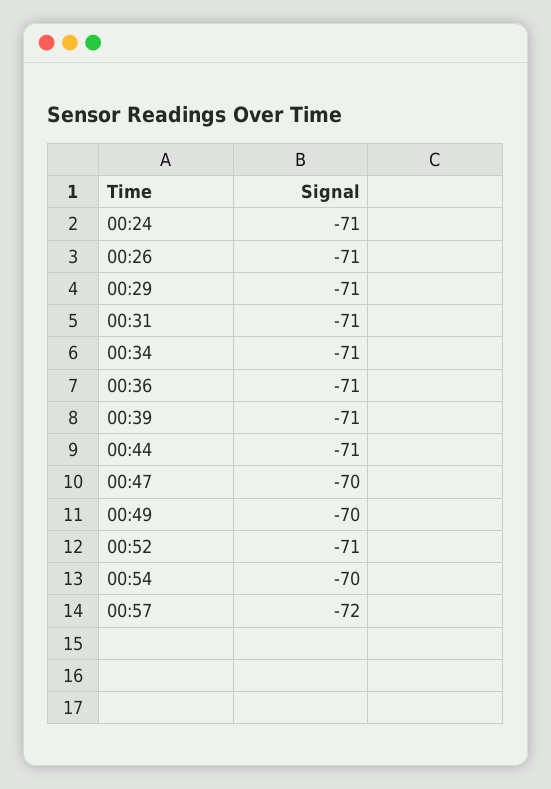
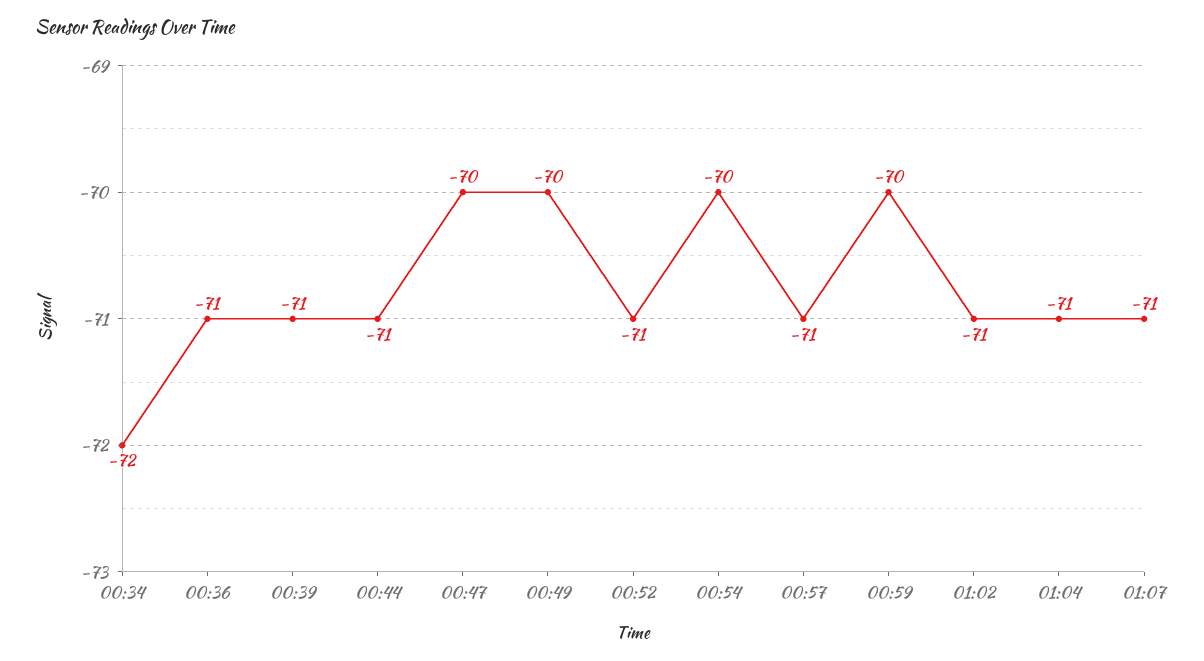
00:24: -71 -> none
00:26: -71 -> none
00:29: -71 -> none
00:31: -71 -> none
00:34: -71 -> -72
00:57: -72 -> -71
00:59: none -> -70
01:02: none -> -71
01:04: none -> -71
01:07: none -> -71

